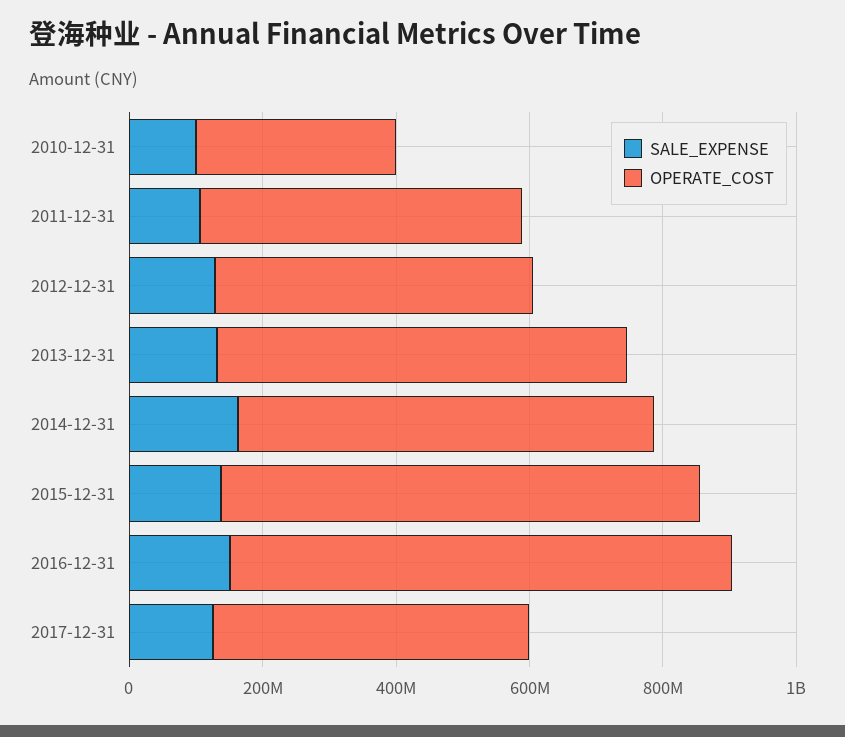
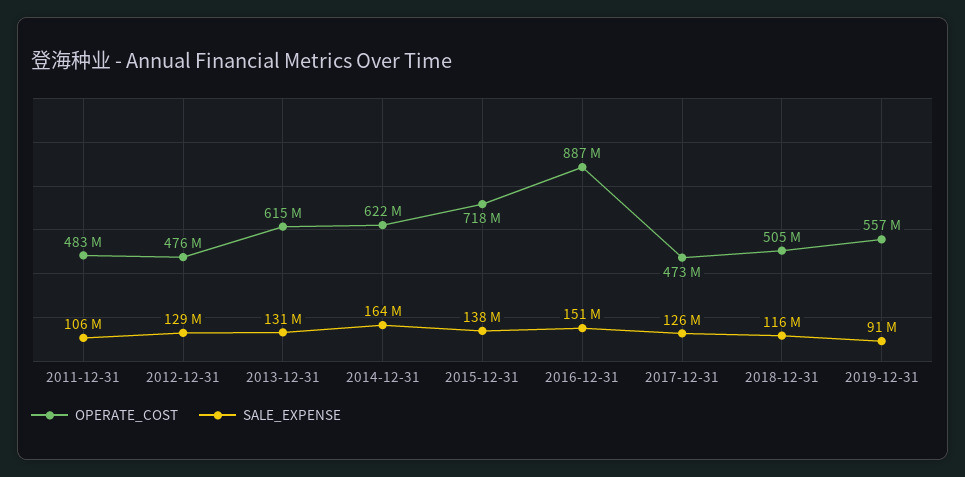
SALE_EXPENSE, 2010-12-31: 100000000 -> none
OPERATE_COST, 2010-12-31: 300000000 -> none
OPERATE_COST, 2016-12-31: 750000000 -> 887000000
OPERATE_COST, 2018-12-31: none -> 505000000
SALE_EXPENSE, 2018-12-31: none -> 116000000
OPERATE_COST, 2019-12-31: none -> 557000000
SALE_EXPENSE, 2019-12-31: none -> 91000000

